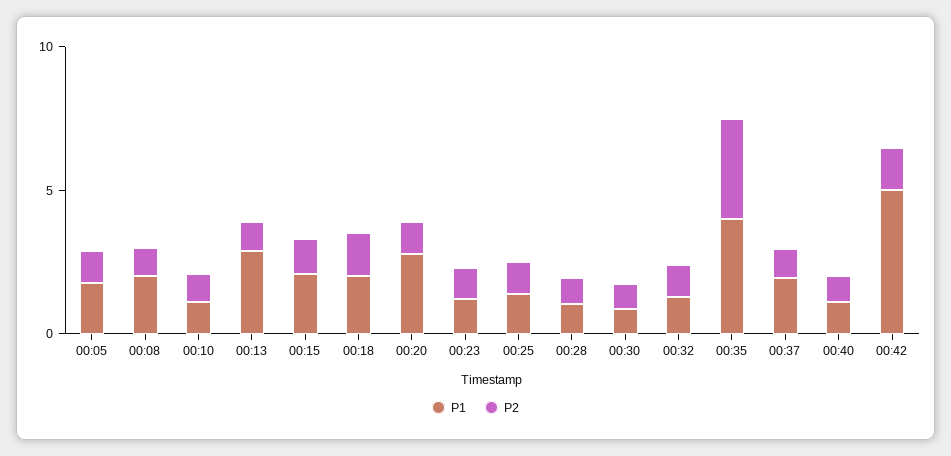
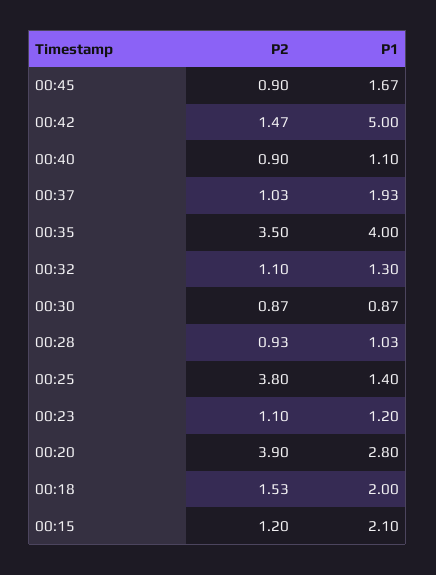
P1, 00:05: 2 -> none
P2, 00:05: 1 -> none
P1, 00:08: 2 -> none
P2, 00:08: 1 -> none
P1, 00:10: 1 -> none
P2, 00:10: 1 -> none
P1, 00:13: 3 -> none
P2, 00:13: 1 -> none
P2, 00:20: 1 -> 3.9
P2, 00:25: 1 -> 3.8
P2, 00:45: none -> 0.9
P1, 00:45: none -> 1.67

